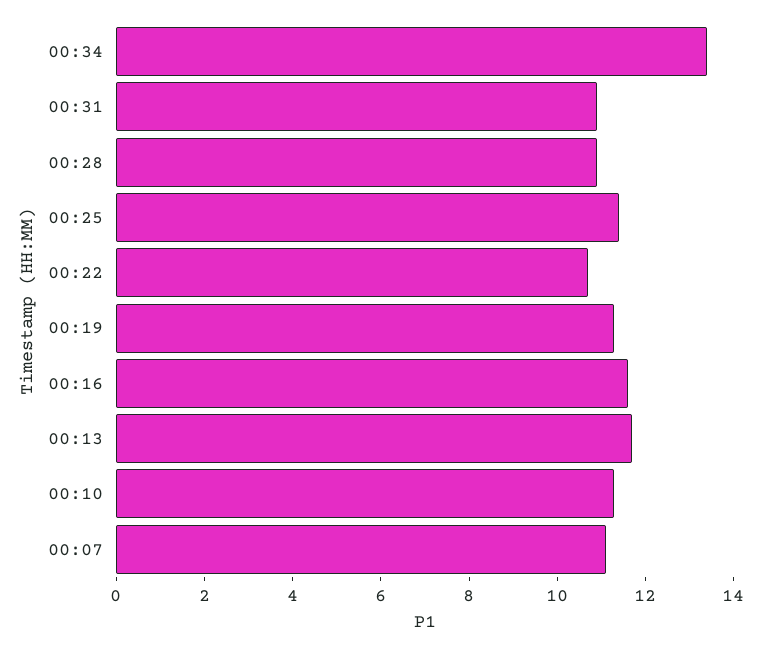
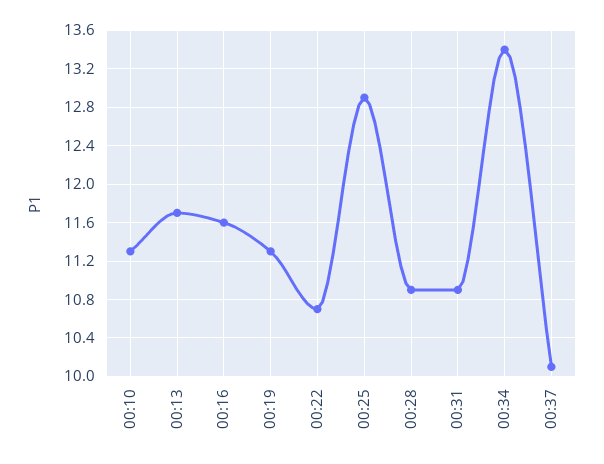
00:25: 11.5 -> 12.9
00:07: 11 -> none
00:37: none -> 10.1

